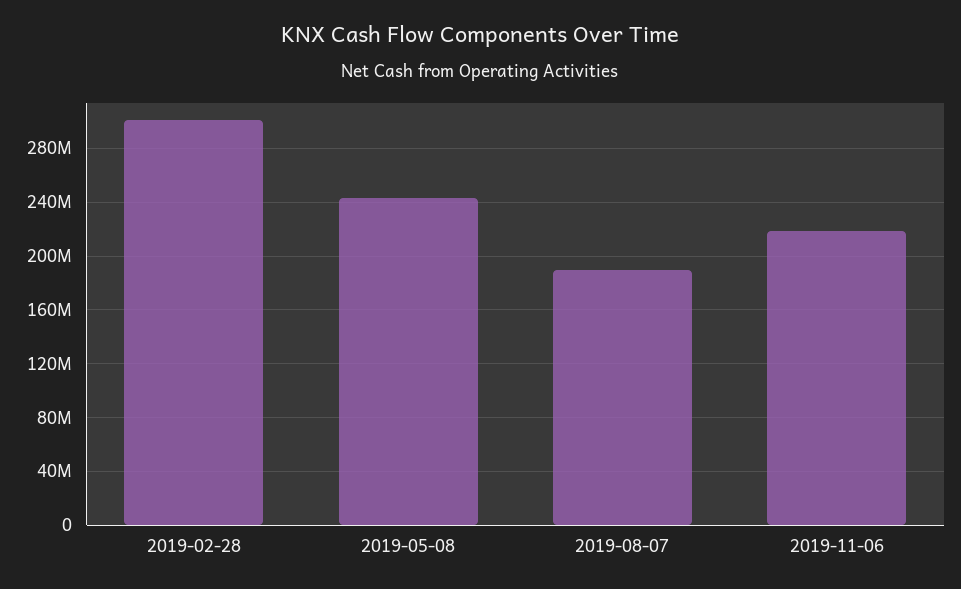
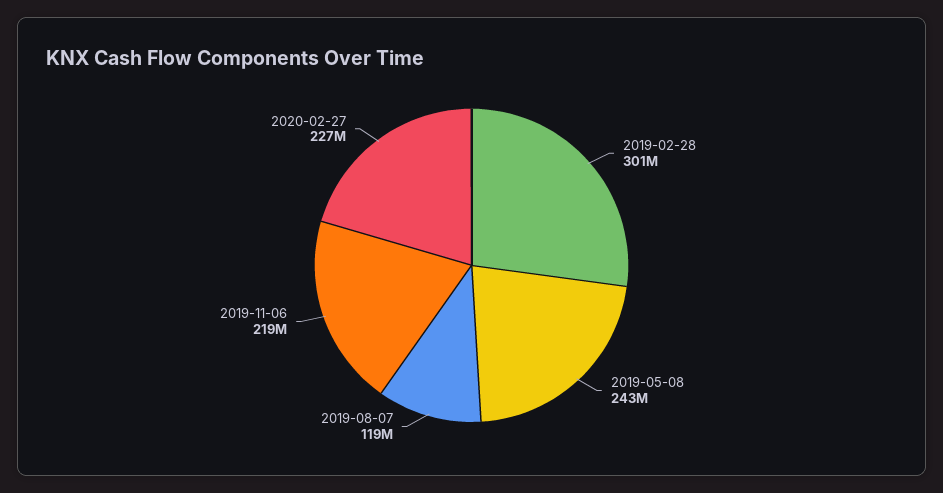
2019-08-07: 190000000 -> 119000000
2020-02-27: none -> 227000000

